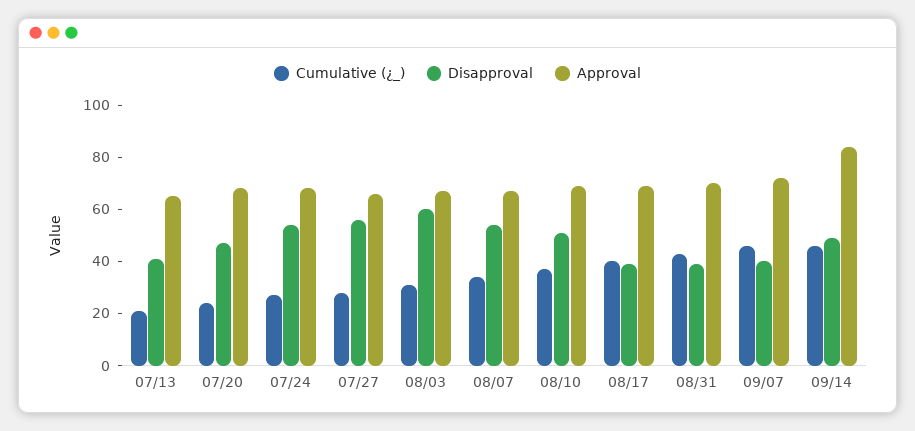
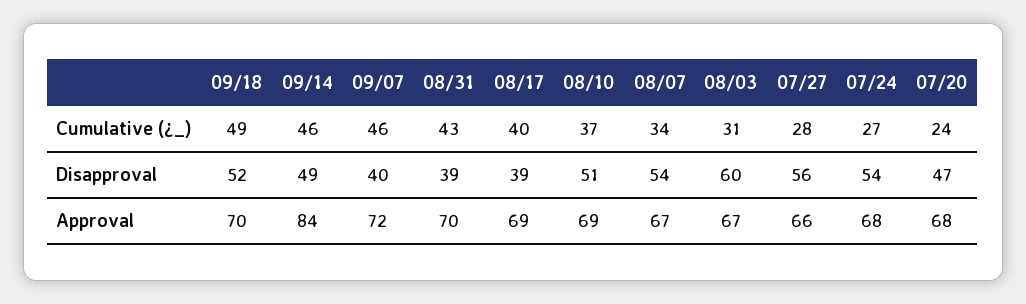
Cumulative (¿_), 07/13: 20 -> none
Disapproval, 07/13: 40 -> none
Approval, 07/13: 65 -> none
Cumulative (¿_), 09/18: none -> 49
Disapproval, 09/18: none -> 52
Approval, 09/18: none -> 70

